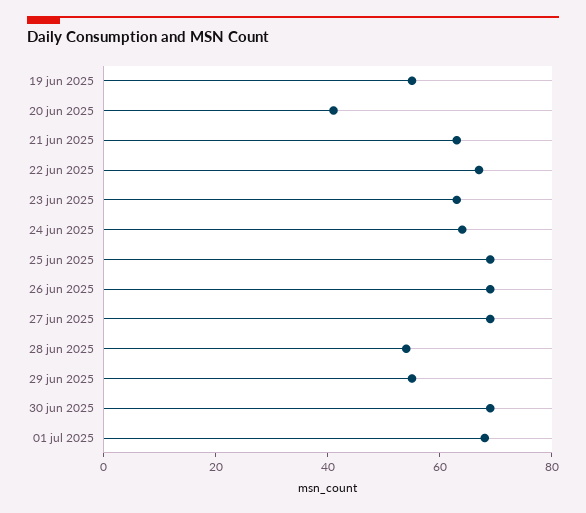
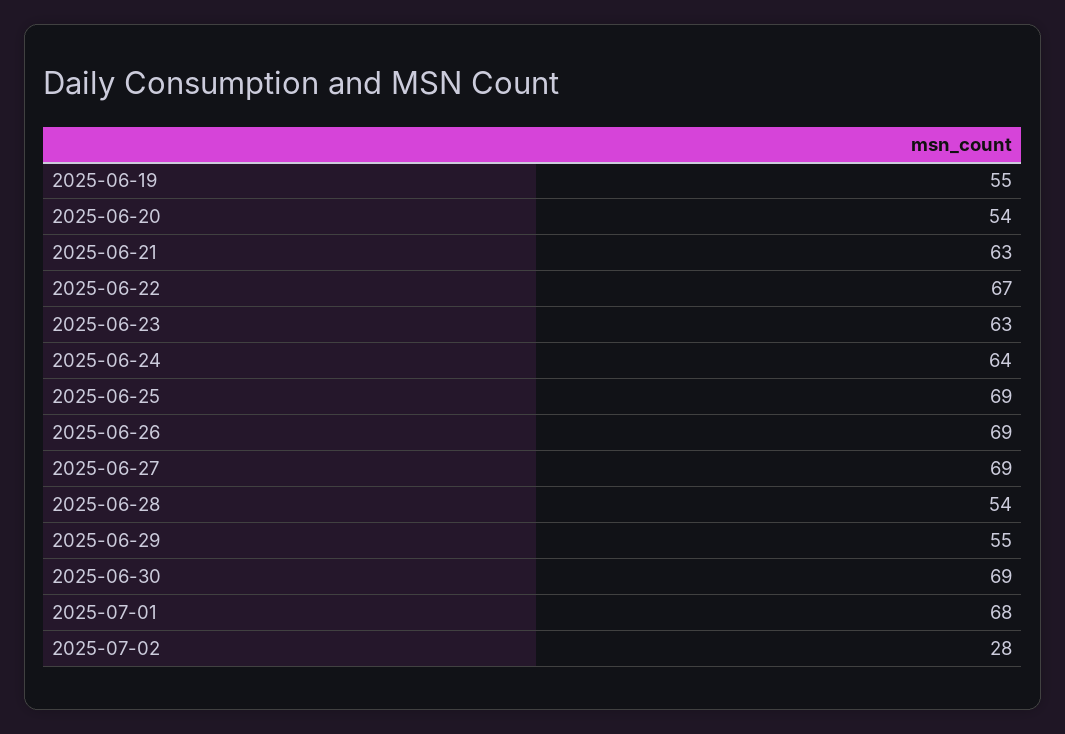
20 jun 2025: 40 -> 54
2025-07-02: none -> 28

